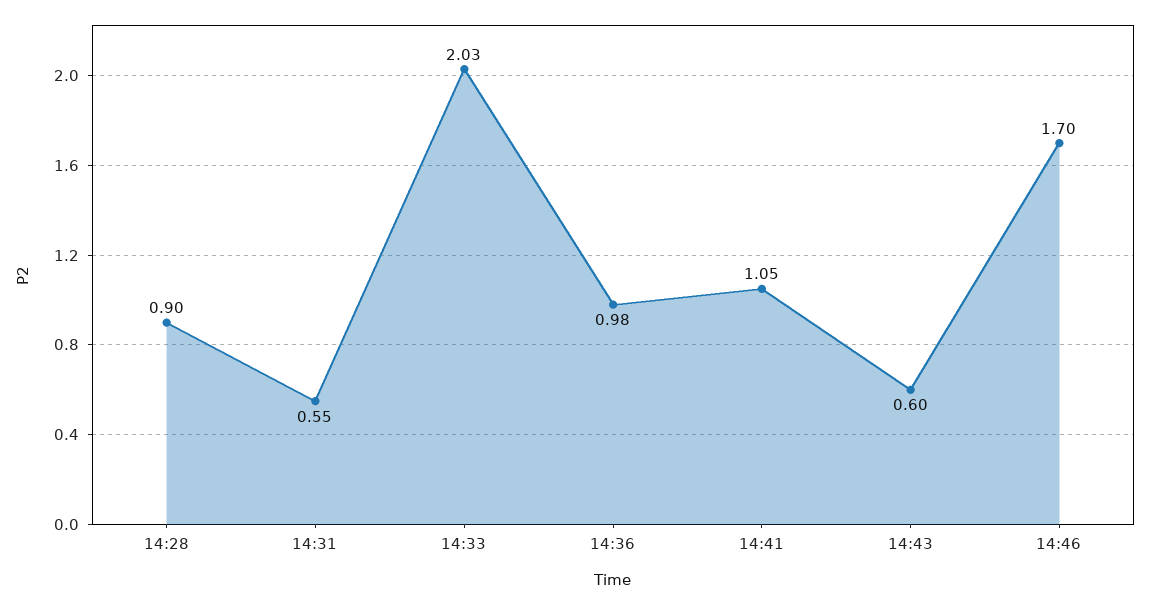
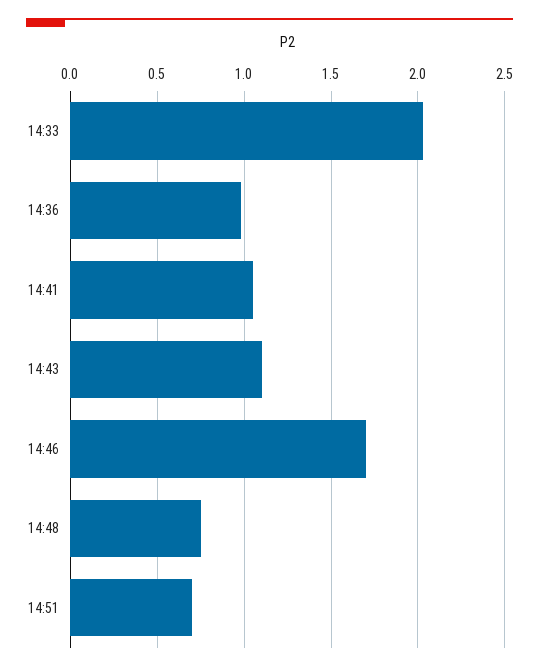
14:28: 0.9 -> none
14:31: 0.55 -> none
14:43: 0.6 -> 1.1
14:48: none -> 0.75
14:51: none -> 0.7

